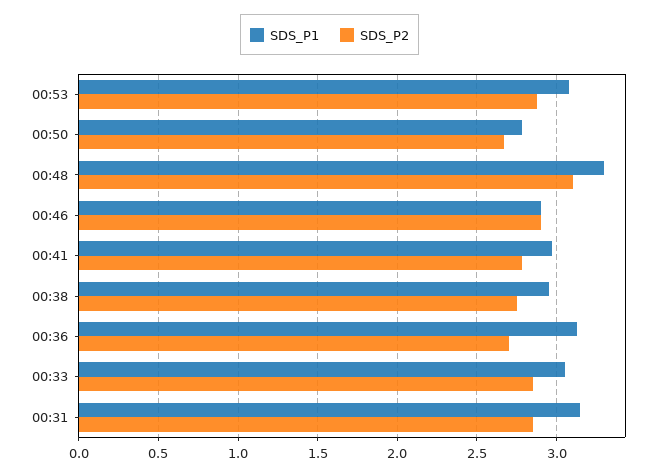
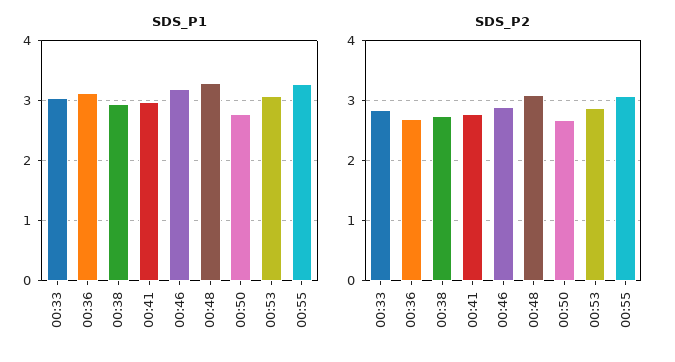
SDS_P1, 00:46: 2.9 -> 3.2
SDS_P1, 00:31: 3.15 -> none
SDS_P2, 00:31: 2.85 -> none
SDS_P1, 00:55: none -> 3.3
SDS_P2, 00:55: none -> 3.1

